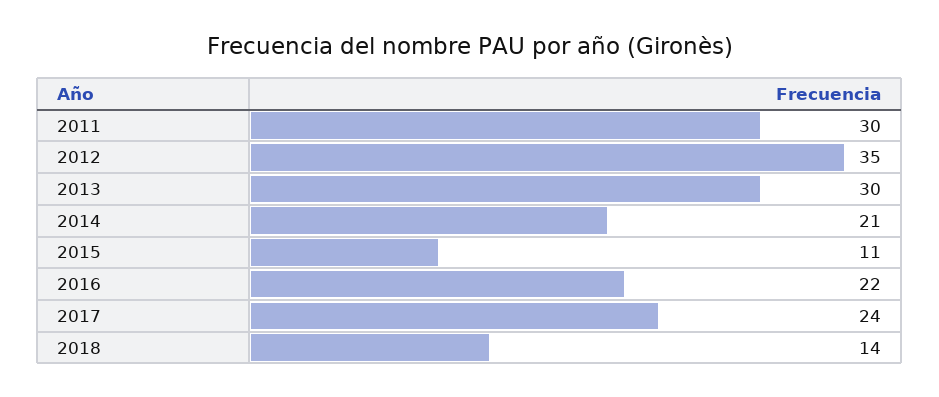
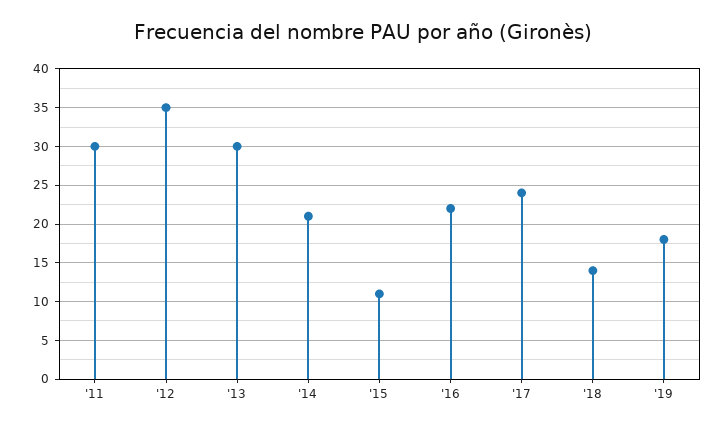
'19: none -> 18

